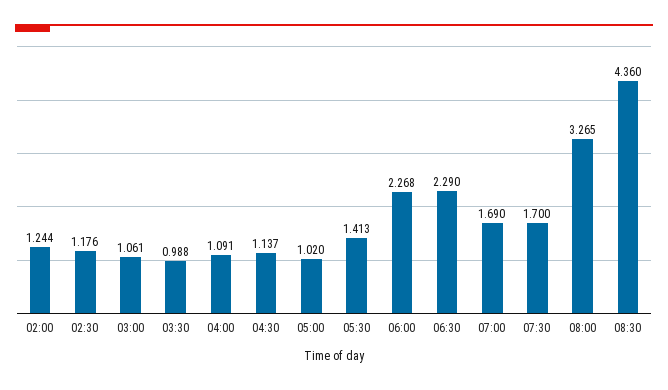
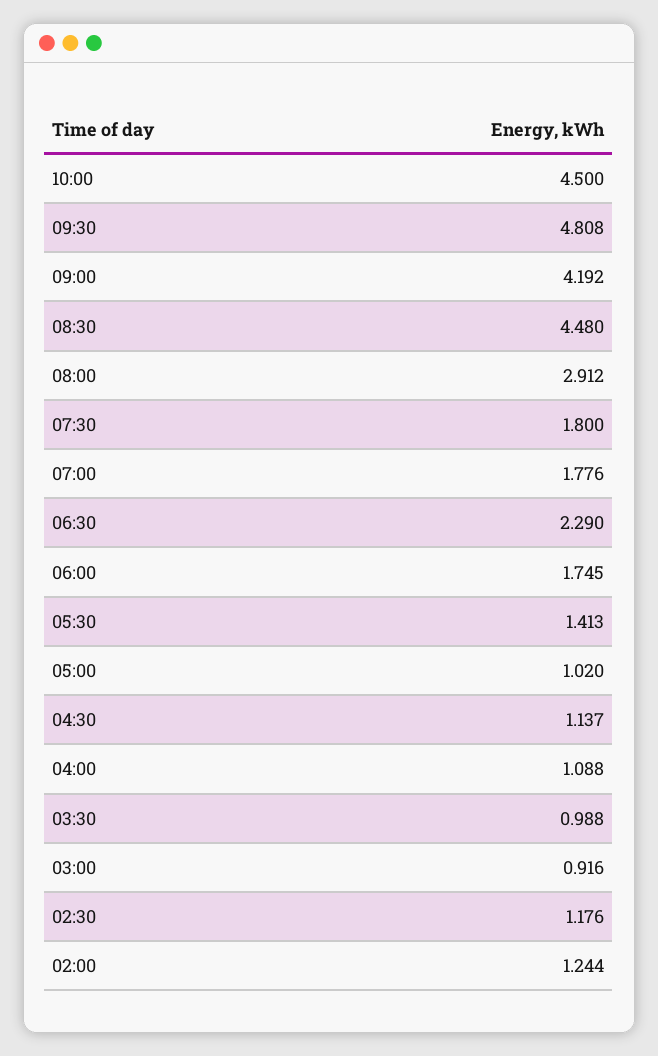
03:00: 1.061 -> 0.916
04:00: 1.091 -> 1.088
06:00: 2.268 -> 1.745
07:00: 1.69 -> 1.776
07:30: 1.7 -> 1.8
08:00: 3.265 -> 2.912
08:30: 4.36 -> 4.48
10:00: none -> 4.5
09:30: none -> 4.808
09:00: none -> 4.192

